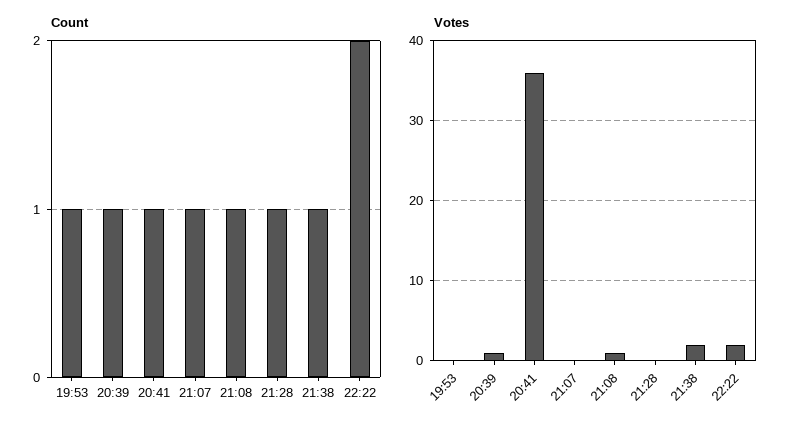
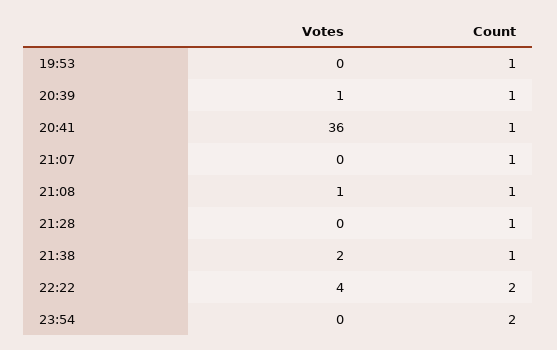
Votes, 22:22: 2 -> 4
Votes, 23:54: none -> 0
Count, 23:54: none -> 2

